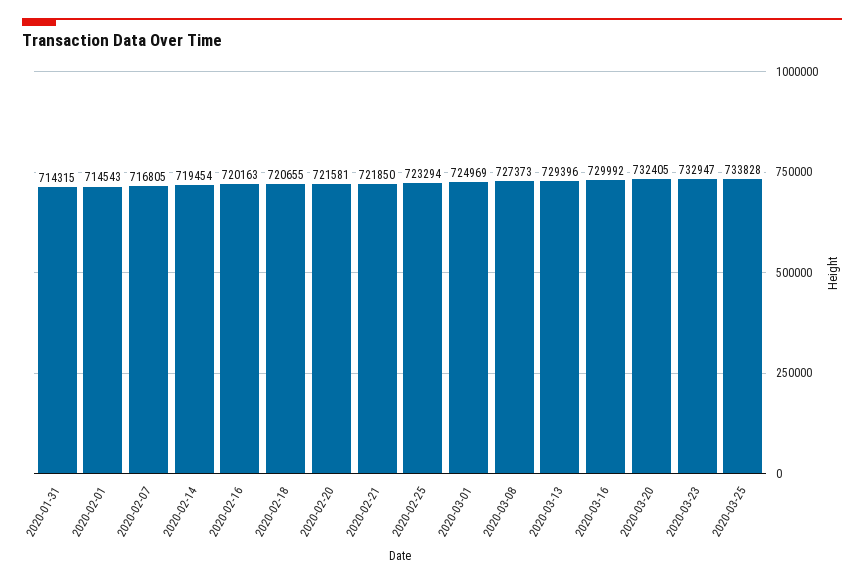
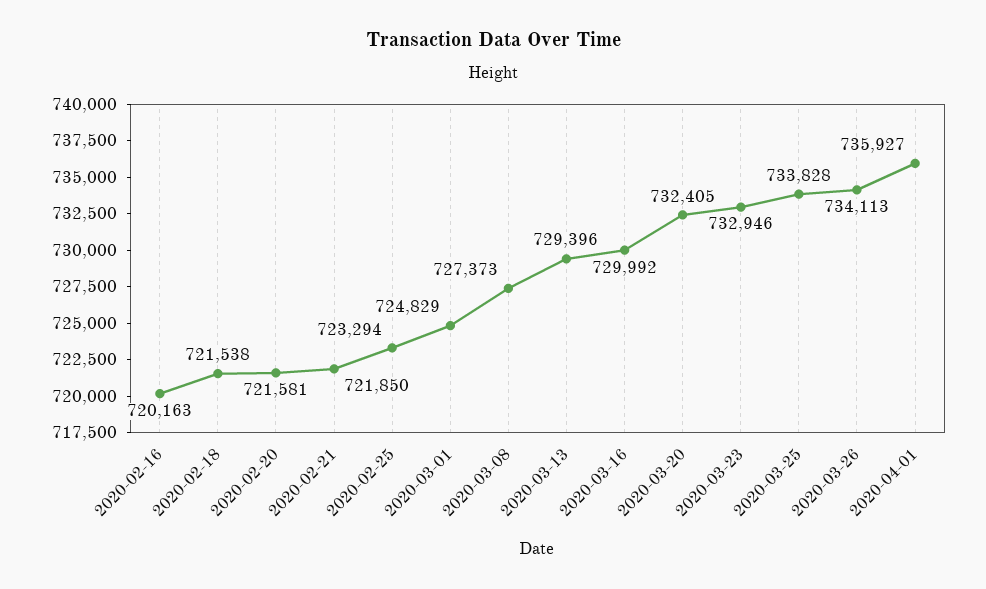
2020-01-31: 714315 -> none
2020-02-01: 714543 -> none
2020-02-07: 716805 -> none
2020-02-14: 719454 -> none
2020-02-18: 720655 -> 721538
2020-03-01: 724969 -> 724829
2020-03-23: 732947 -> 732946
2020-03-26: none -> 734113
2020-04-01: none -> 735927

